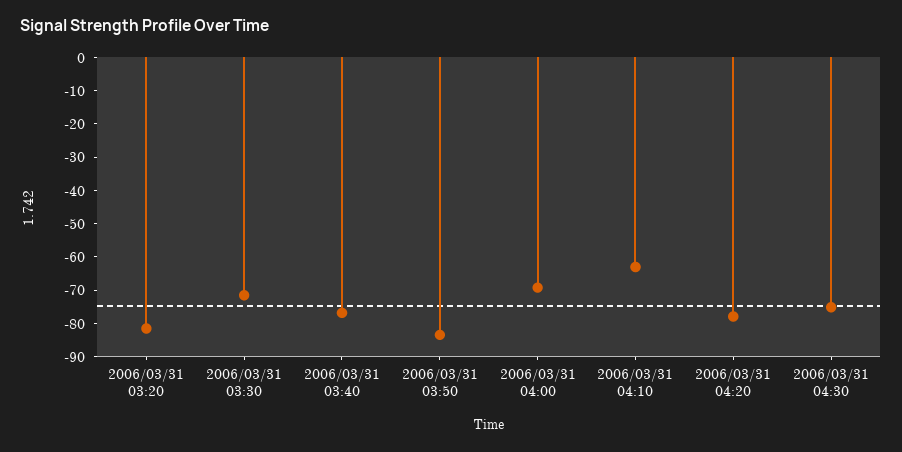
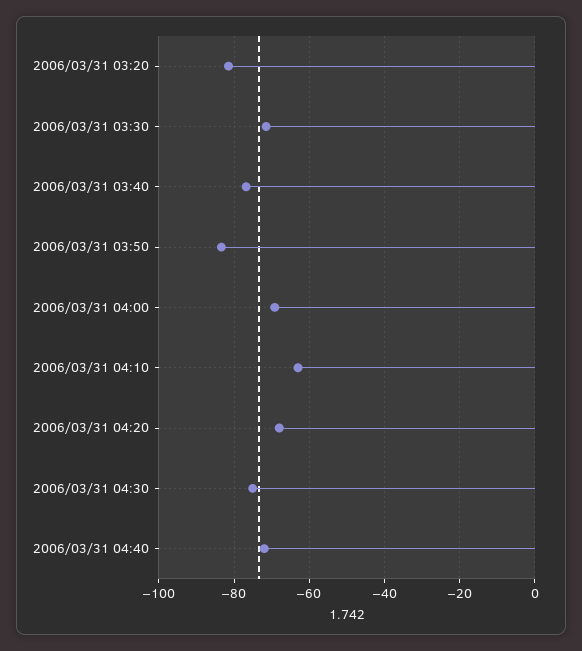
2006/03/31 04:20: -77.5 -> -68
2006/03/31 04:40: none -> -72

